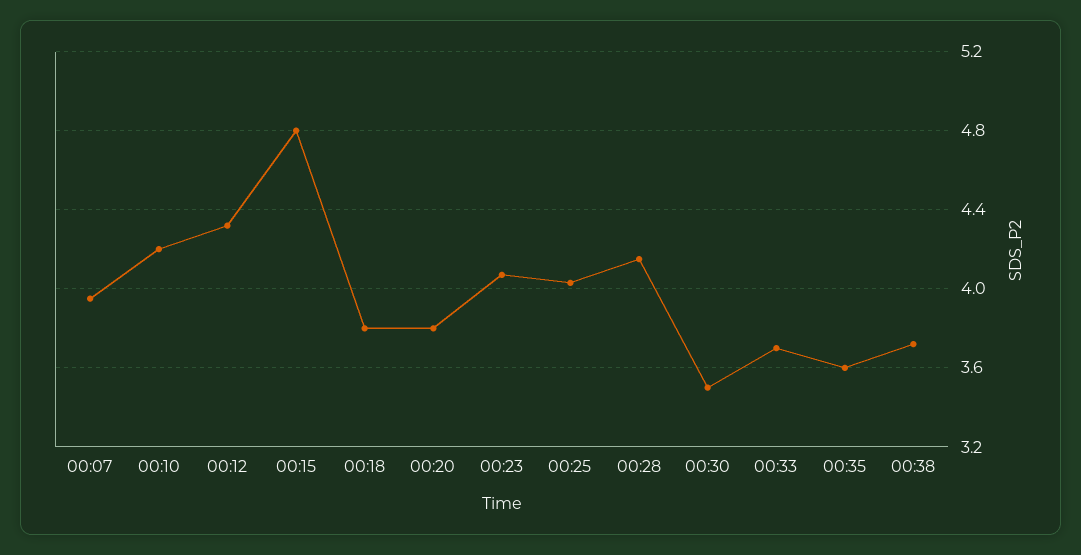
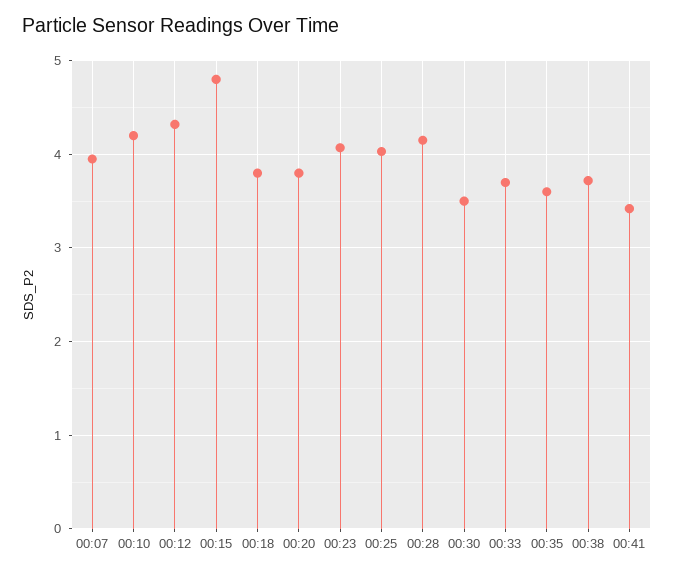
00:41: none -> 3.4

